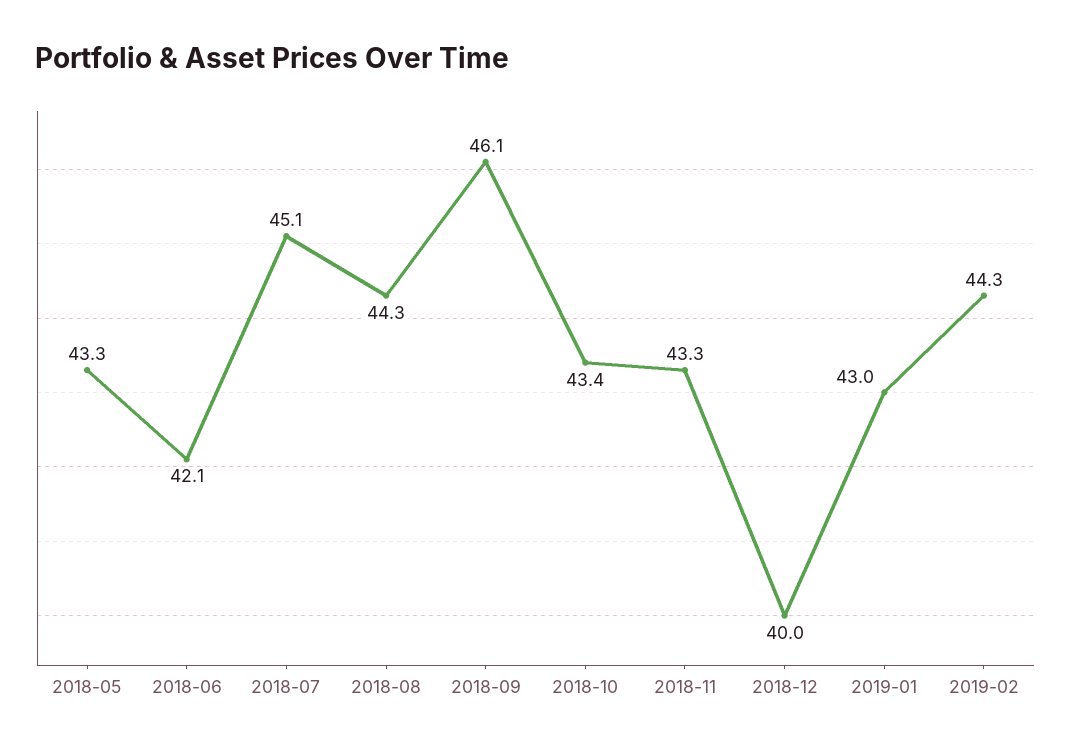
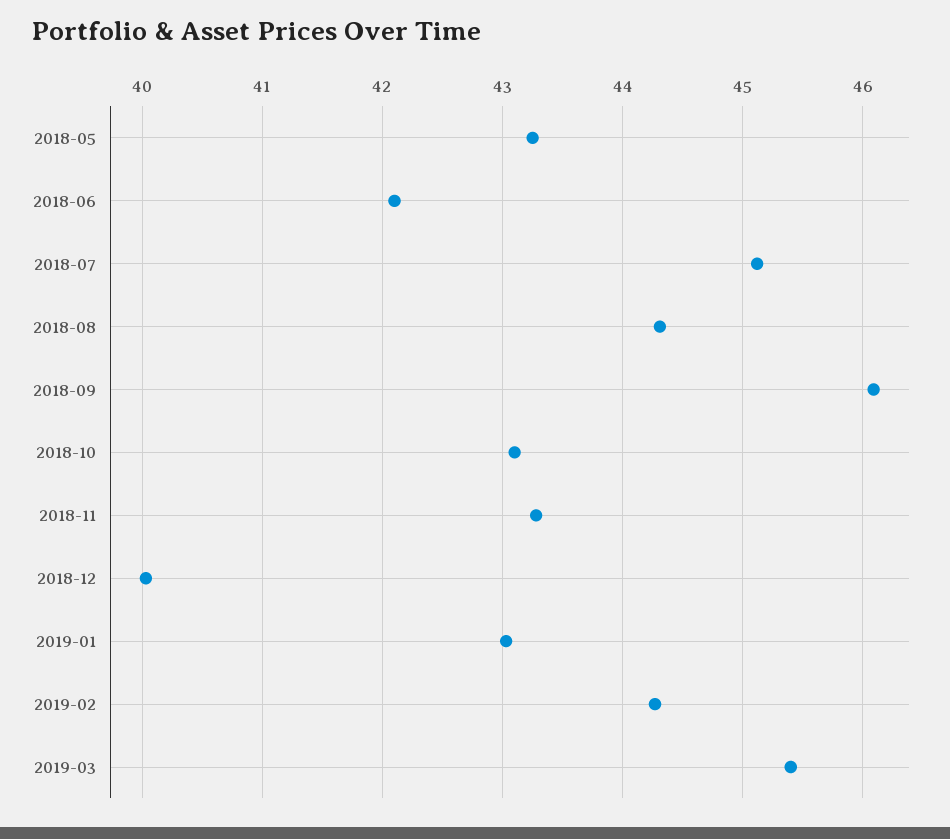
2018-10: 43.4 -> 43.1
2019-03: none -> 45.4

